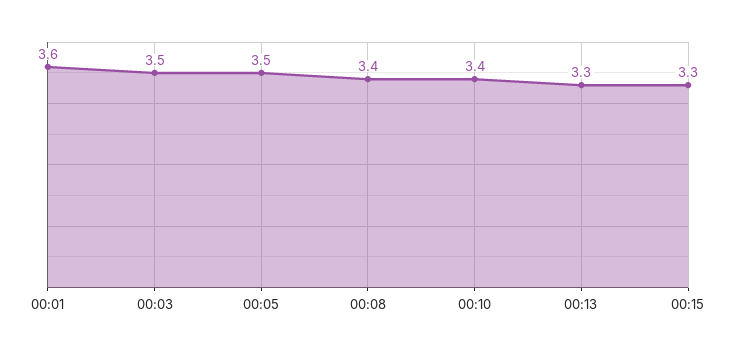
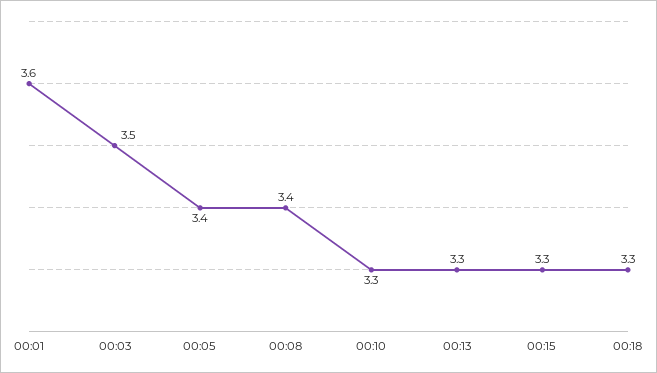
00:05: 3.5 -> 3.4
00:10: 3.4 -> 3.3
00:18: none -> 3.3

